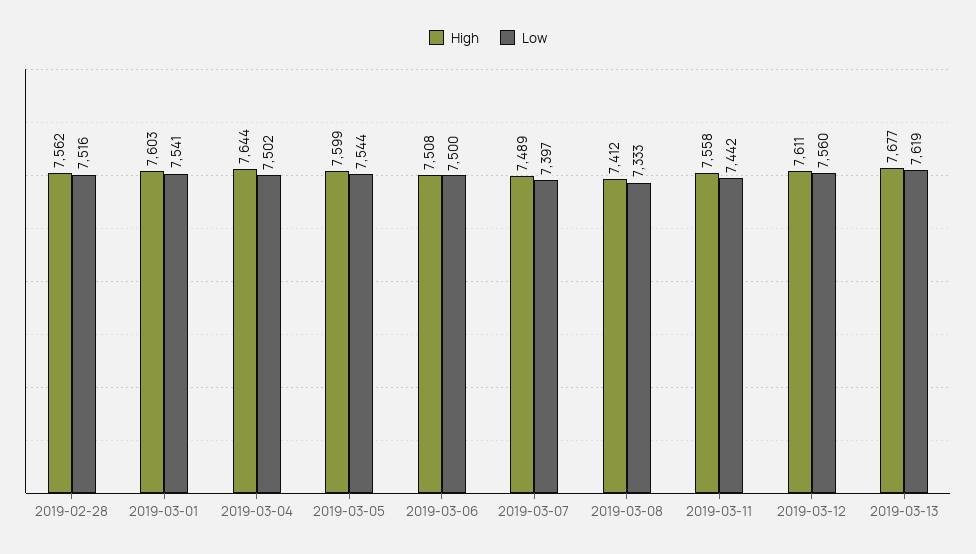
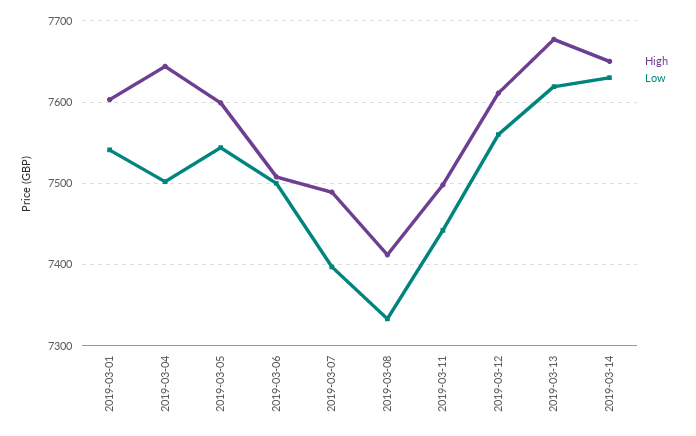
High, 2019-02-28: 7562 -> none
Low, 2019-02-28: 7516 -> none
High, 2019-03-11: 7558 -> 7500
High, 2019-03-14: none -> 7650
Low, 2019-03-14: none -> 7630

